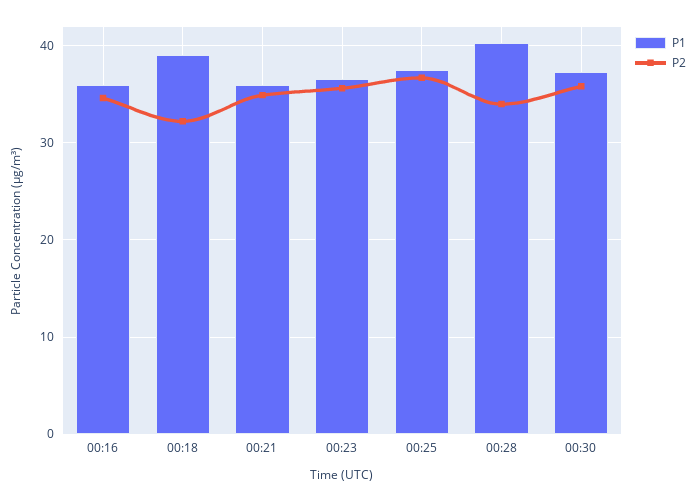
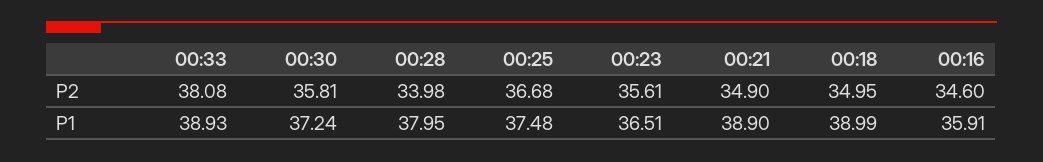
P2, 00:18: 32 -> 34.95
P1, 00:21: 36 -> 38.9
P1, 00:28: 40 -> 37.95
P2, 00:33: none -> 38.08
P1, 00:33: none -> 38.93

